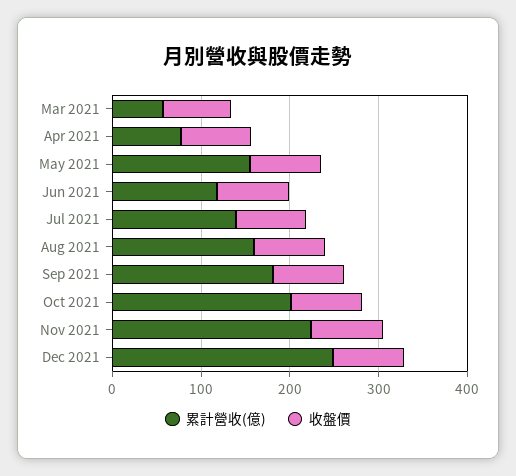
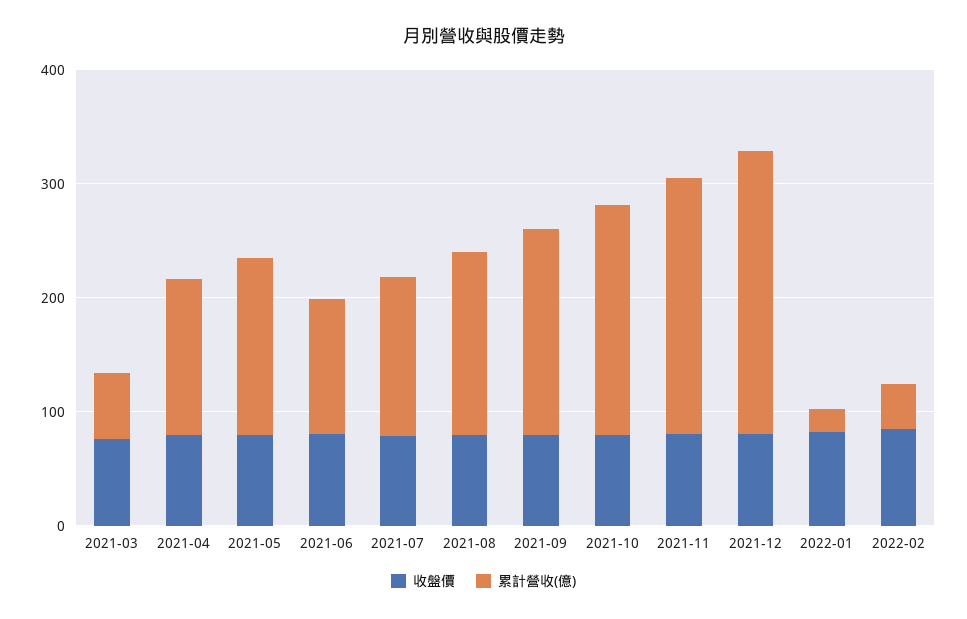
累計營收(億), Apr 2021: 80 -> 140
收盤價, 2022-01: none -> 80
累計營收(億), 2022-01: none -> 20
收盤價, 2022-02: none -> 80
累計營收(億), 2022-02: none -> 40

